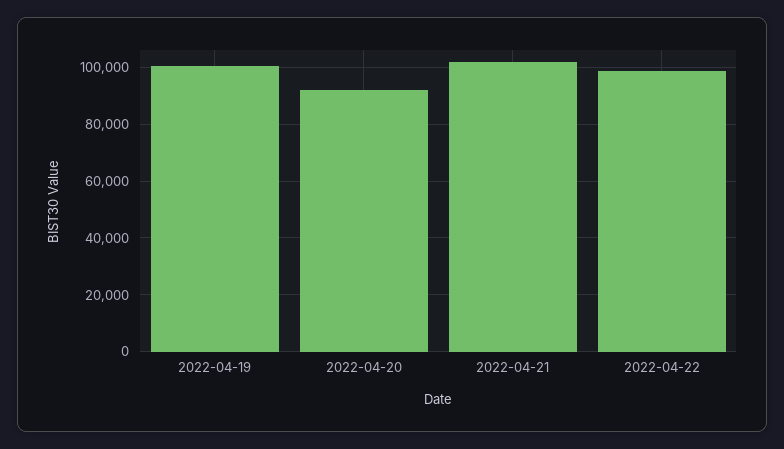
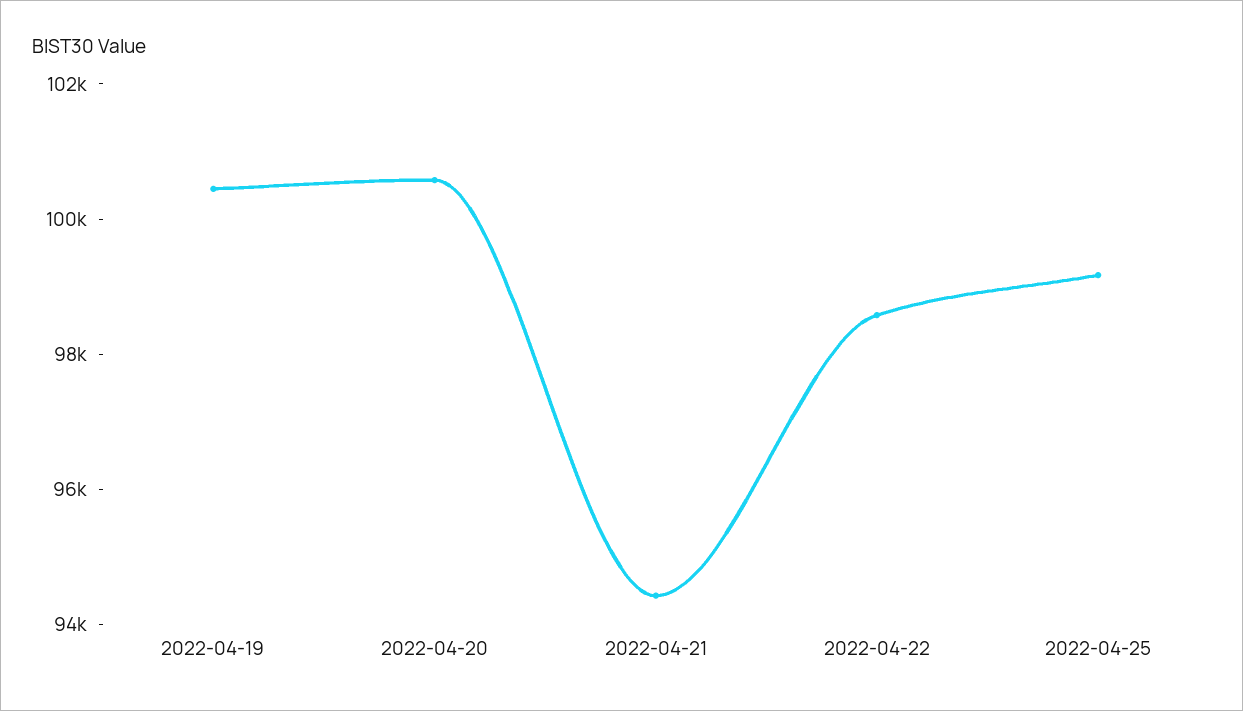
2022-04-20: 92500 -> 100500
2022-04-21: 102500 -> 94500
2022-04-25: none -> 99000

